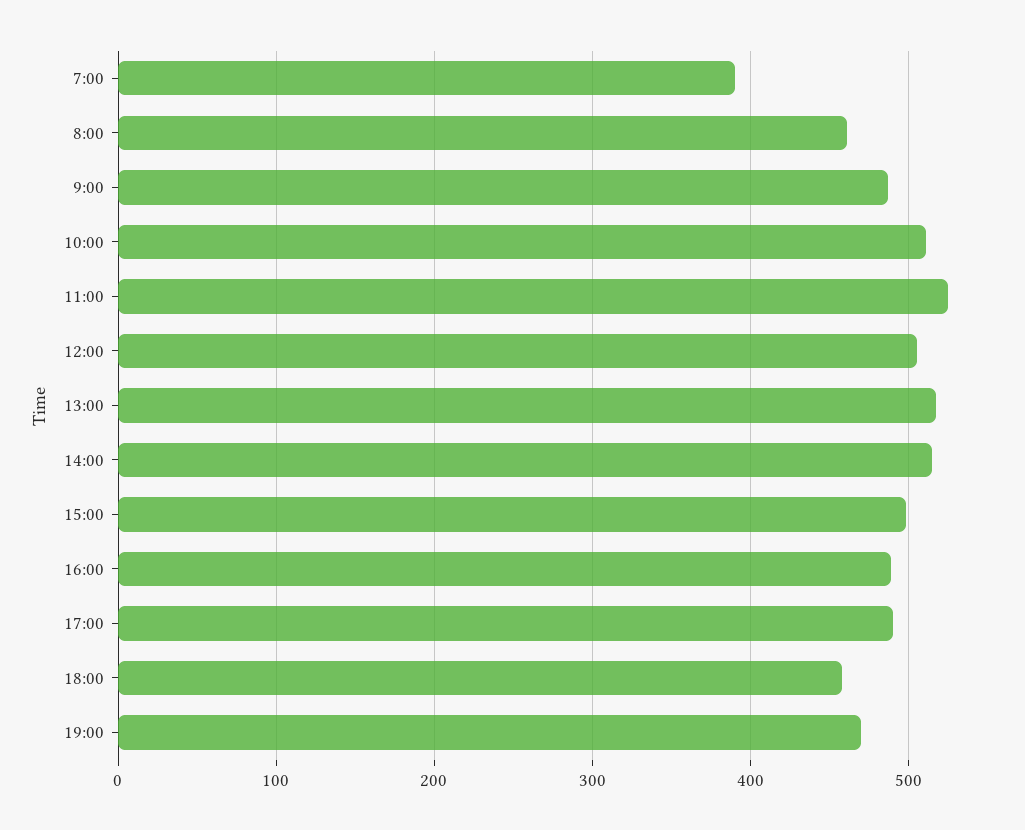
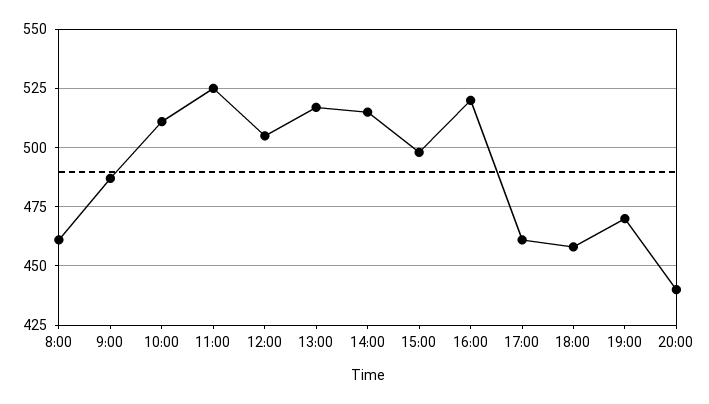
7:00: 390 -> none
16:00: 490 -> 520
17:00: 490 -> 460
20:00: none -> 440

